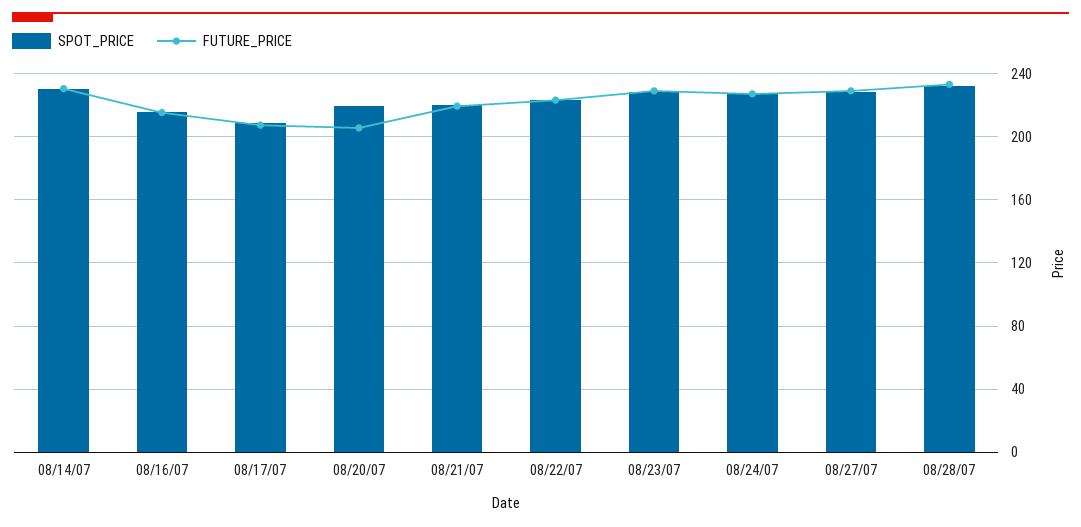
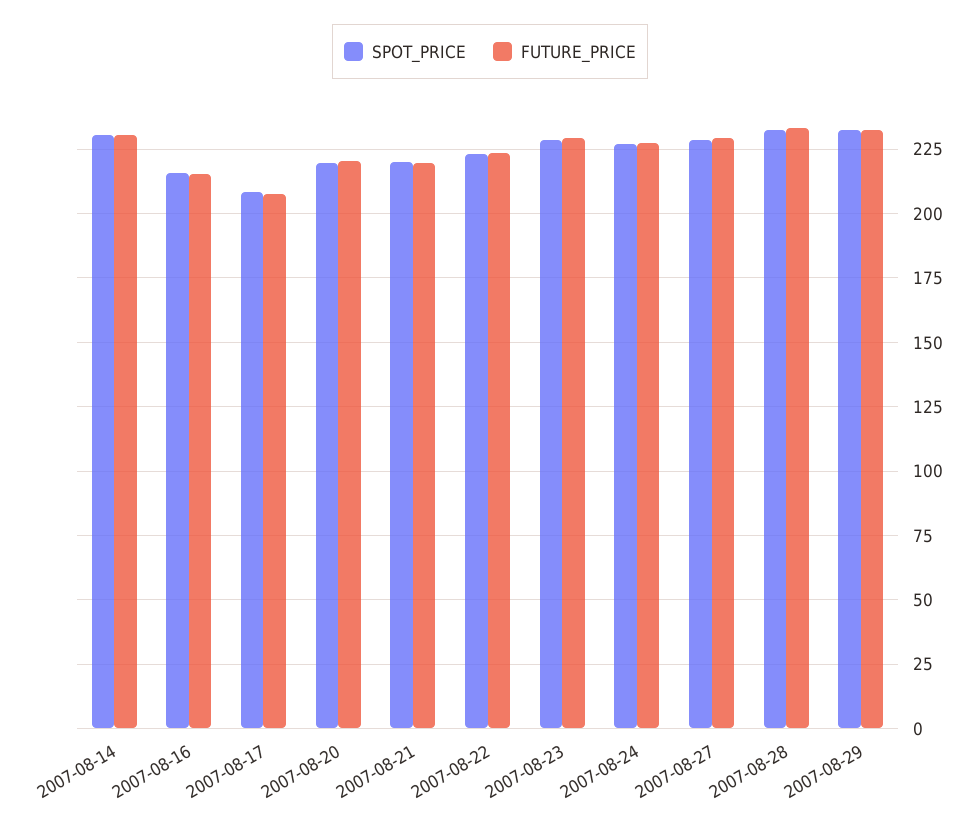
FUTURE_PRICE, 08/20/07: 205 -> 220
SPOT_PRICE, 2007-08-29: none -> 232.5
FUTURE_PRICE, 2007-08-29: none -> 232.5

